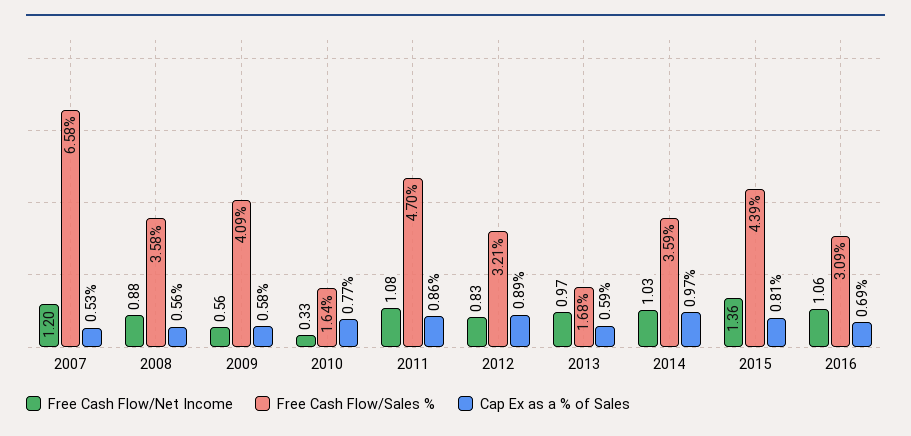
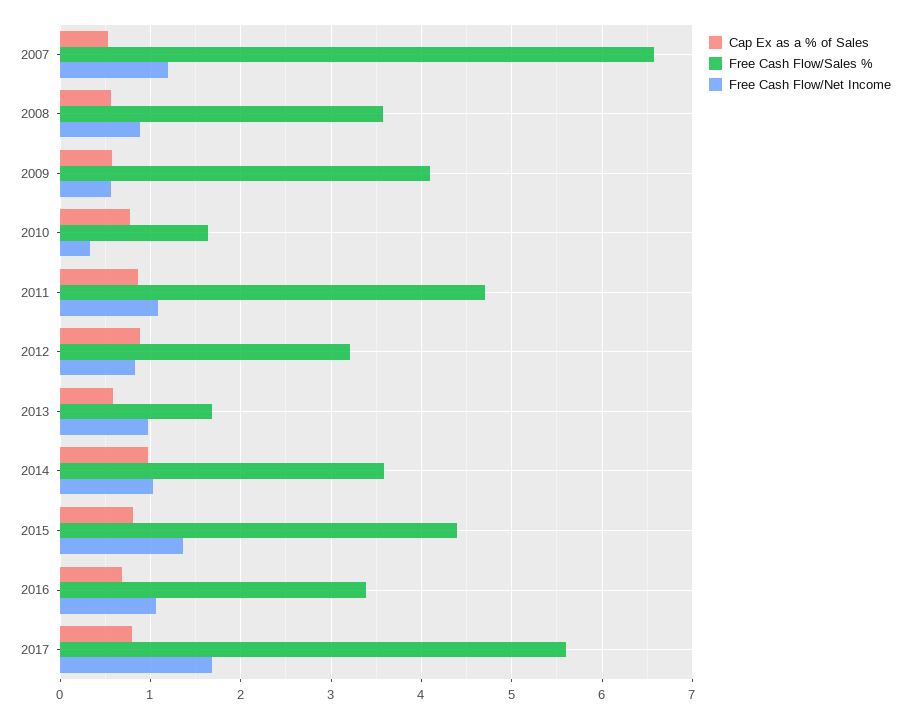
Free Cash Flow/Sales %, 2016: 3.09 -> 3.4
Cap Ex as a % of Sales, 2017: none -> 0.8
Free Cash Flow/Sales %, 2017: none -> 5.6
Free Cash Flow/Net Income, 2017: none -> 1.7

